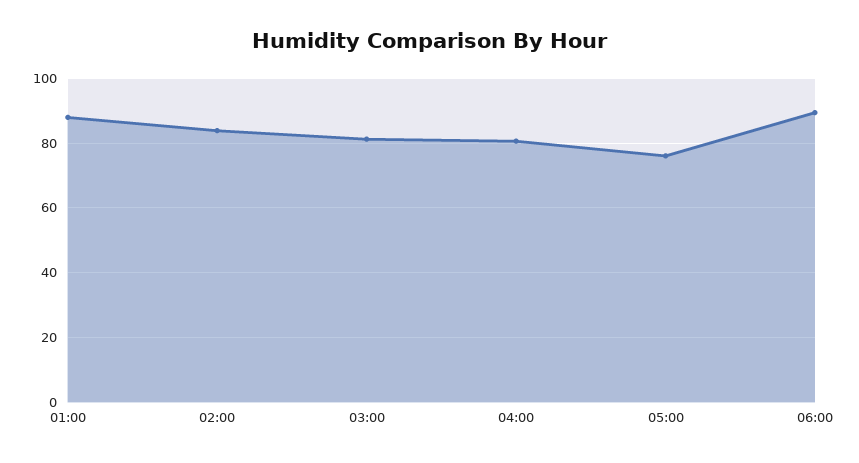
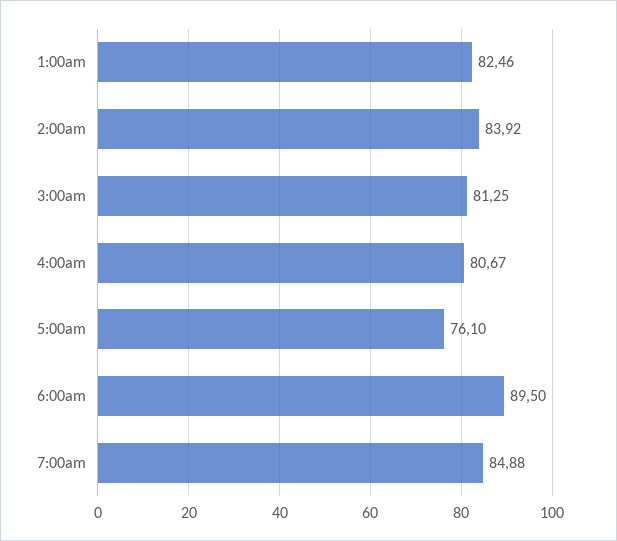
01:00: 88 -> 82.46
7:00am: none -> 84.88

